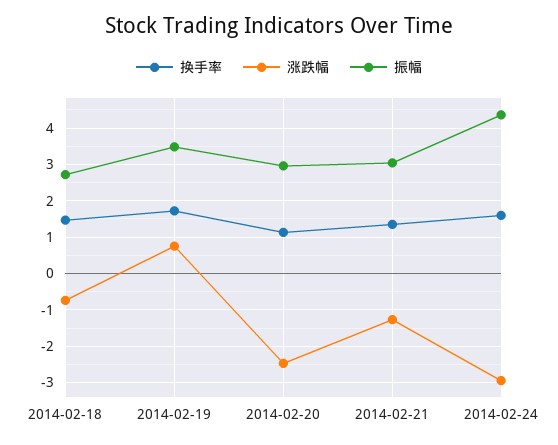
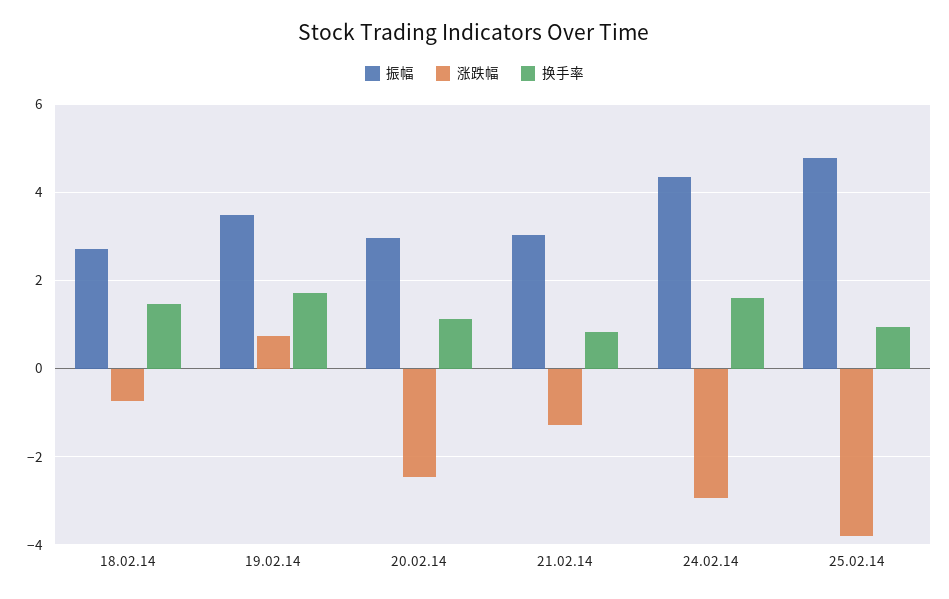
换手率, 2014-02-21: 1.4 -> 0.8
振幅, 25.02.14: none -> 4.8
涨跌幅, 25.02.14: none -> -3.8
换手率, 25.02.14: none -> 1

